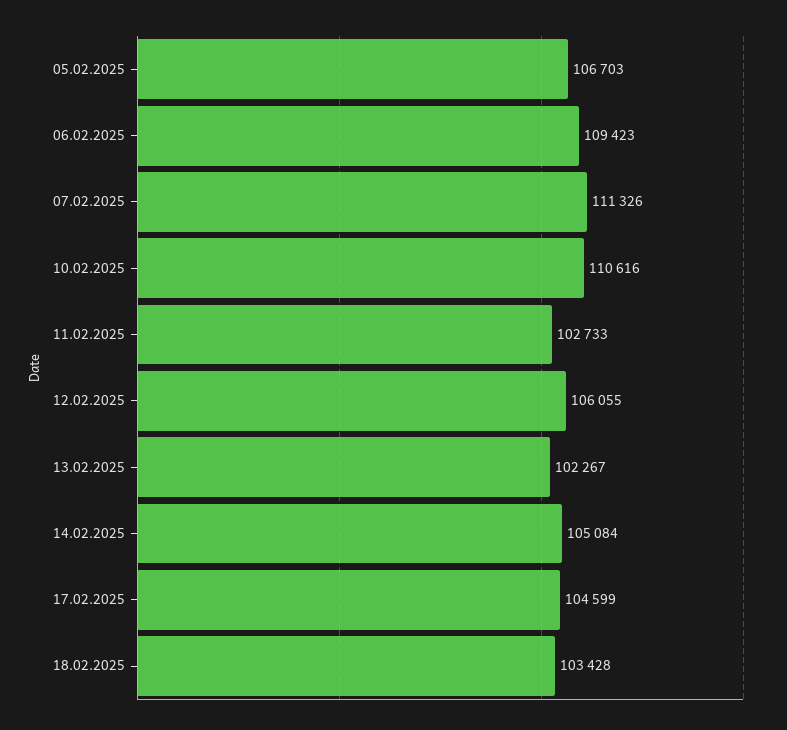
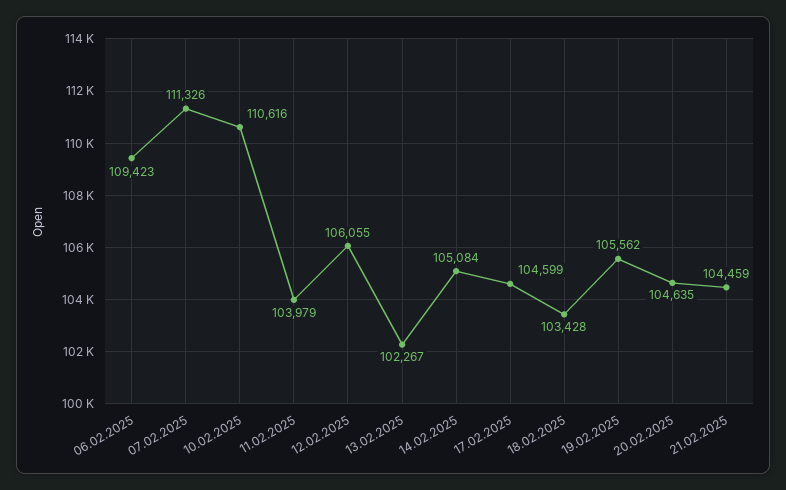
05.02.2025: 106703 -> none
11.02.2025: 102733 -> 103979
19.02.2025: none -> 105562
20.02.2025: none -> 104635
21.02.2025: none -> 104459

